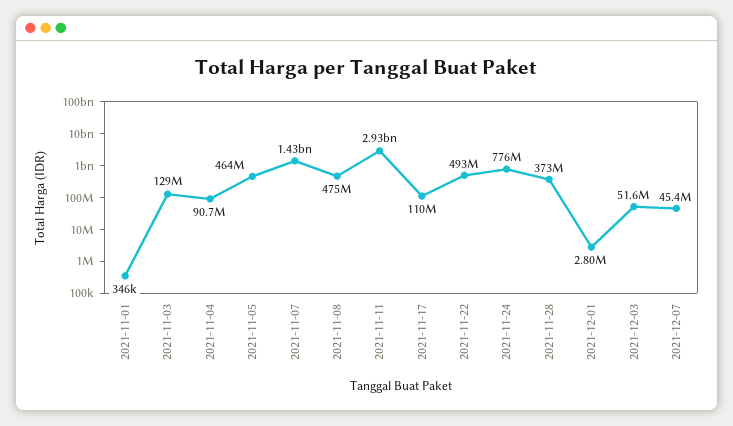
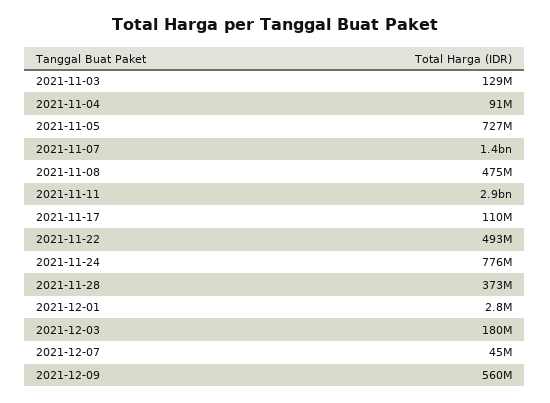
2021-11-01: 346000 -> none
2021-11-05: 464000000 -> 727000000
2021-12-03: 51600000 -> 180000000
2021-12-09: none -> 560000000

